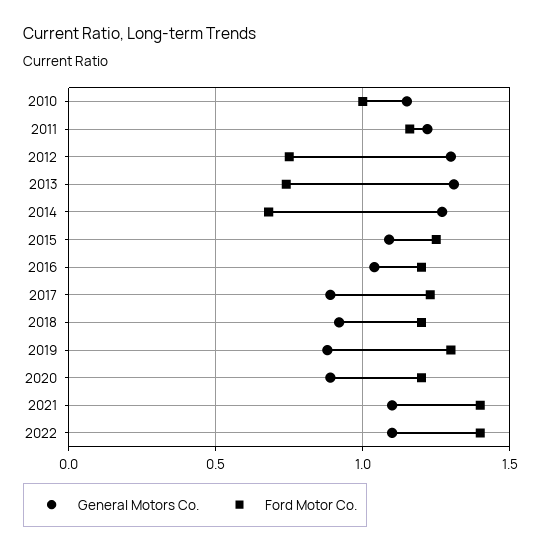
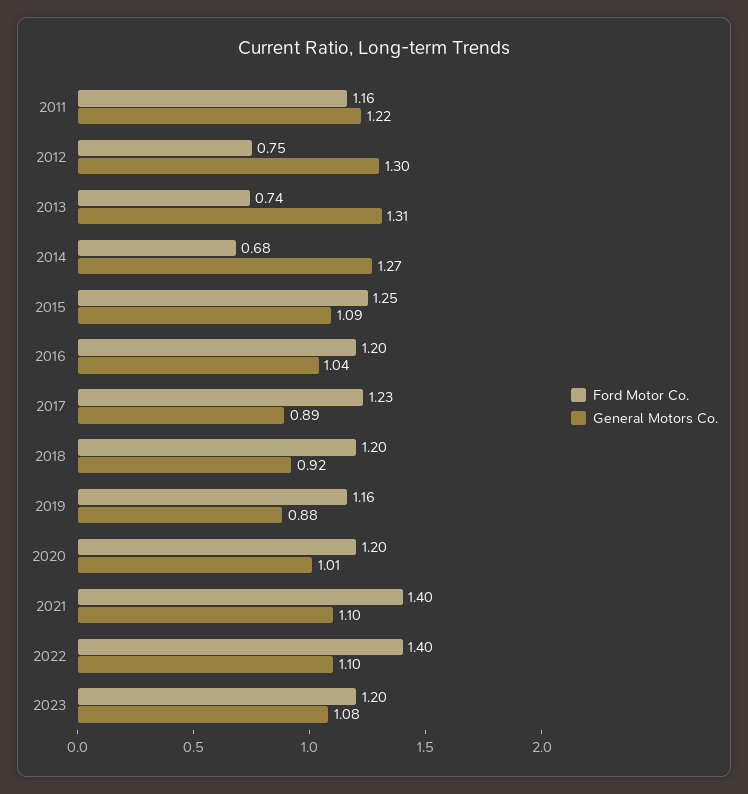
General Motors Co., 2010: 1.15 -> none
Ford Motor Co., 2010: 1 -> none
Ford Motor Co., 2019: 1.3 -> 1.16
General Motors Co., 2020: 0.9 -> 1.01
Ford Motor Co., 2023: none -> 1.2
General Motors Co., 2023: none -> 1.08

